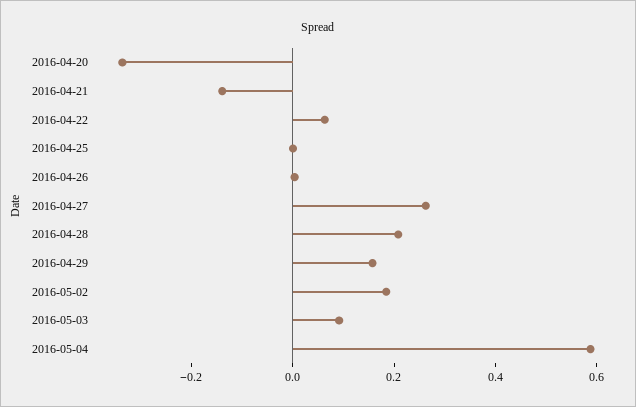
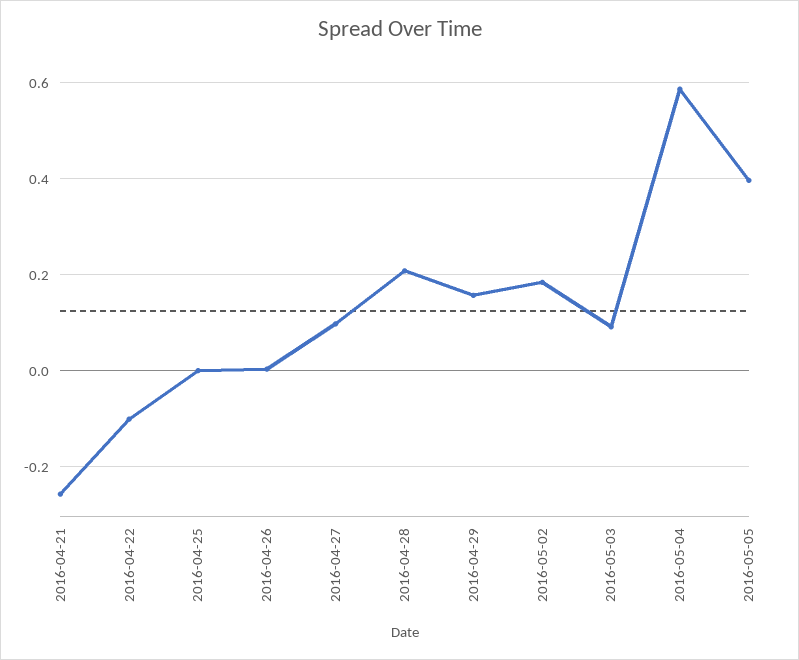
2016-04-20: -0.35 -> none
2016-04-21: -0.15 -> -0.26
2016-04-22: 0.05 -> -0.1
2016-04-27: 0.25 -> 0.1
2016-05-05: none -> 0.4

